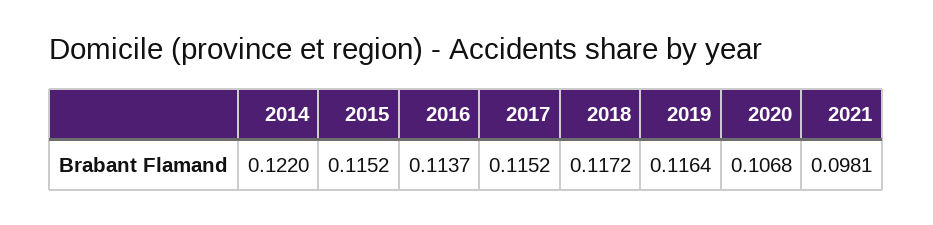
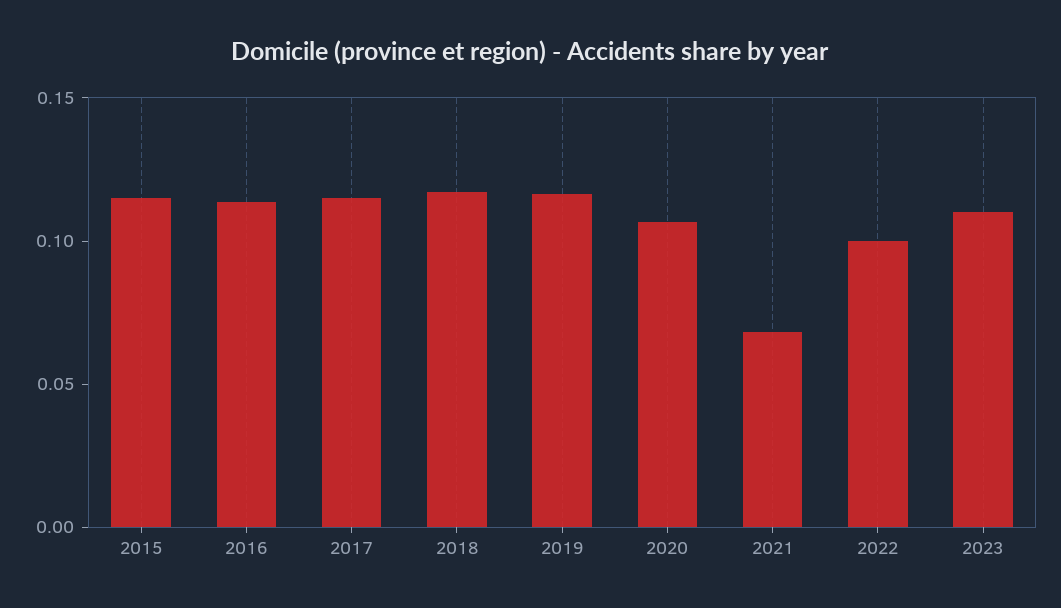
2014: 0.122 -> none
2021: 0.0981 -> 0.07
2022: none -> 0.1
2023: none -> 0.11

